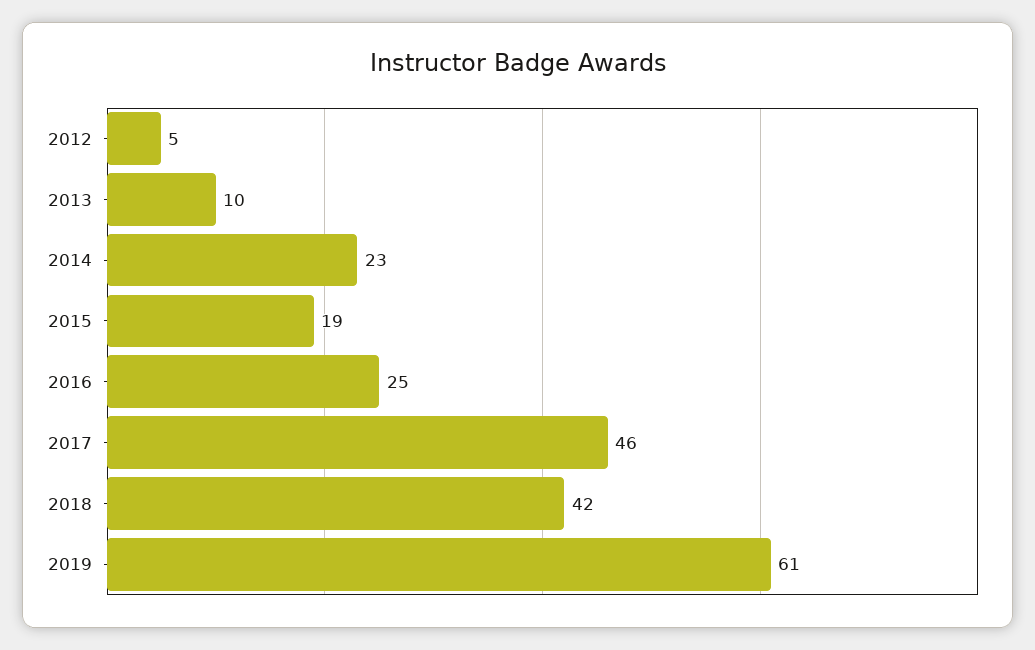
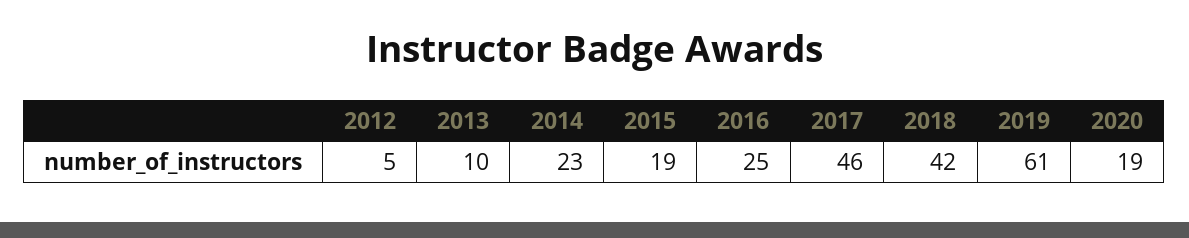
2020: none -> 19

